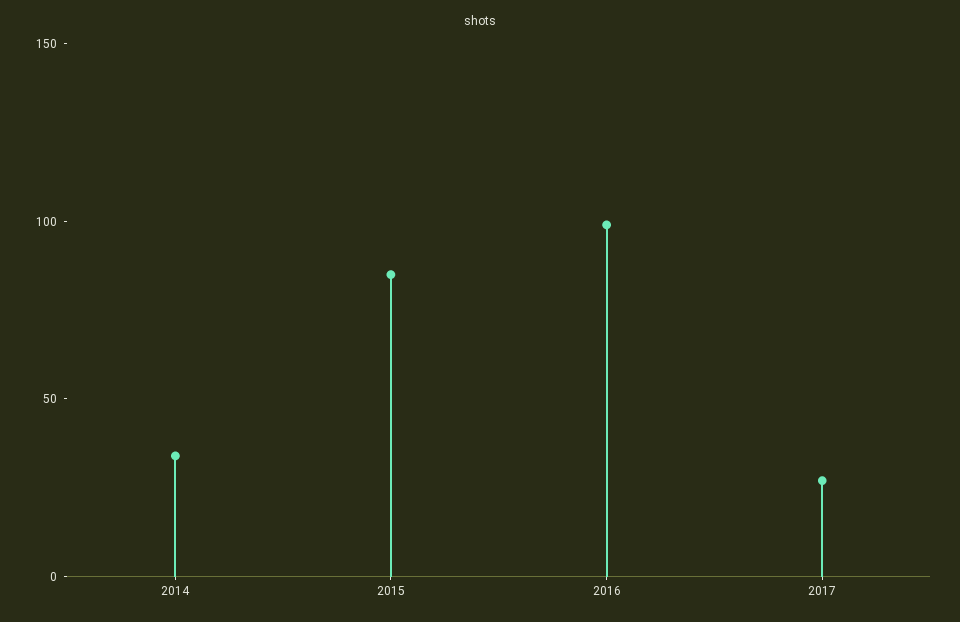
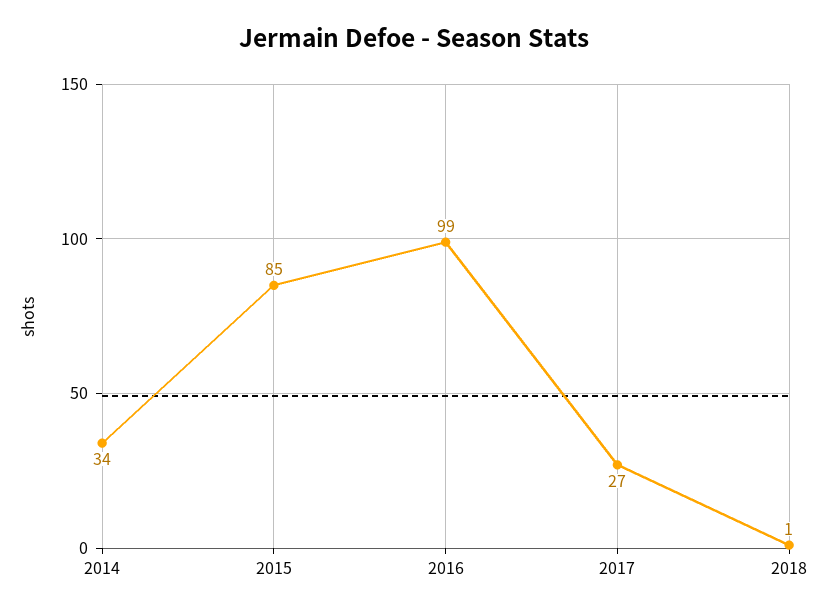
2018: none -> 1

